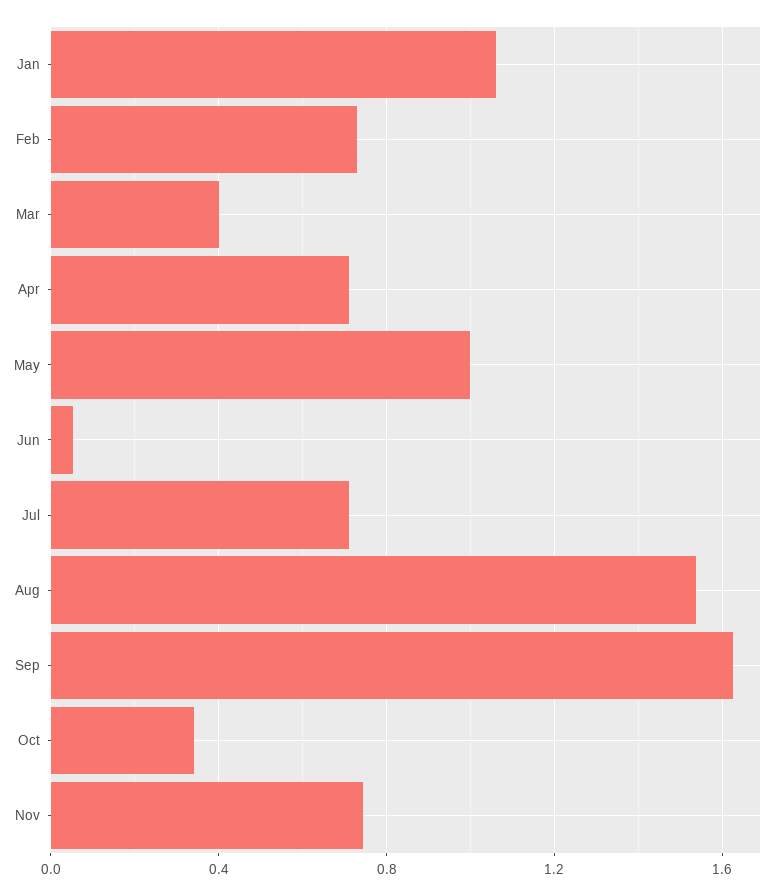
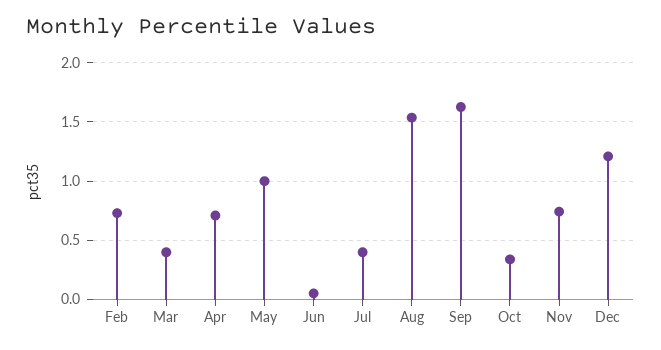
Jan: 1.05 -> none
Jul: 0.7 -> 0.4
Dec: none -> 1.2

